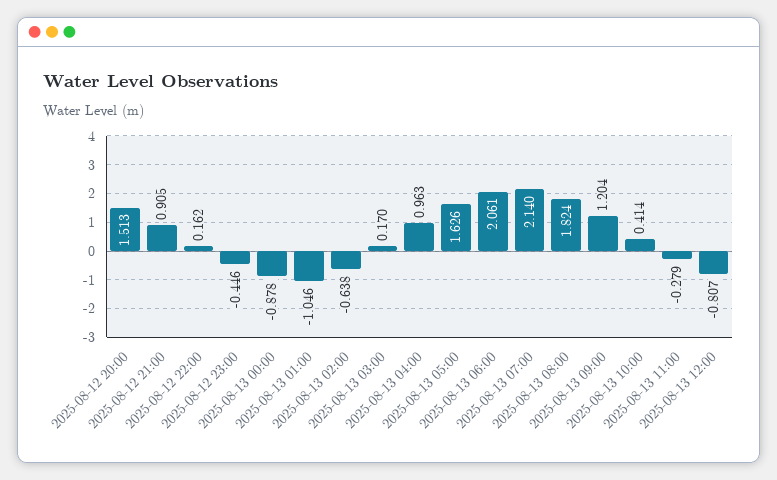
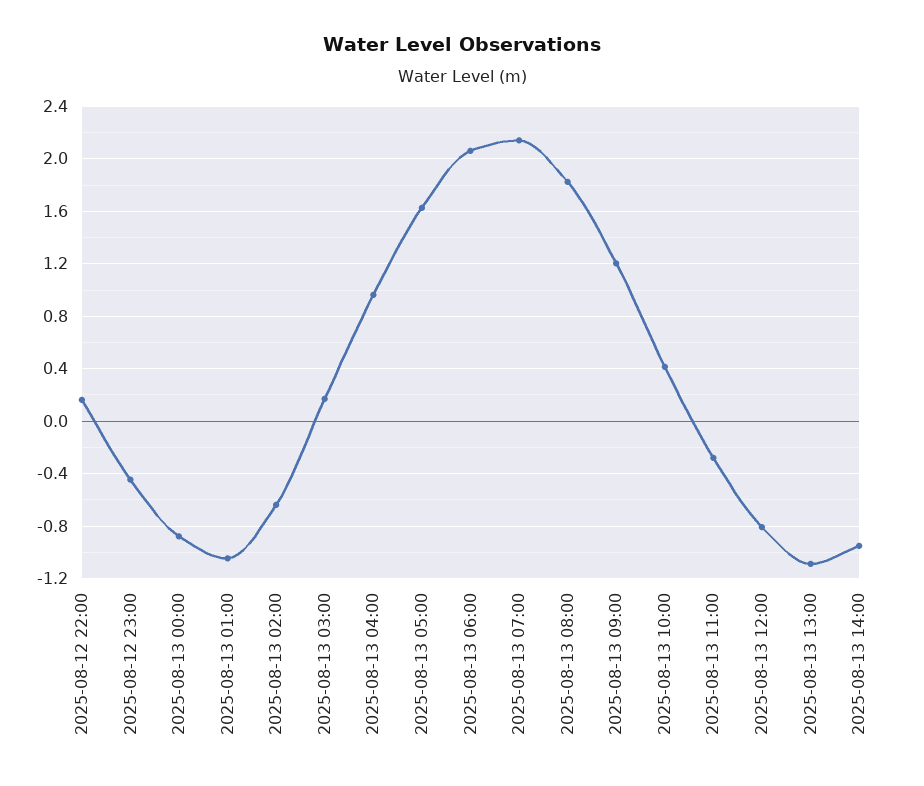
2025-08-12 20:00: 1.513 -> none
2025-08-12 21:00: 0.905 -> none
2025-08-13 13:00: none -> -1.1
2025-08-13 14:00: none -> -0.95

